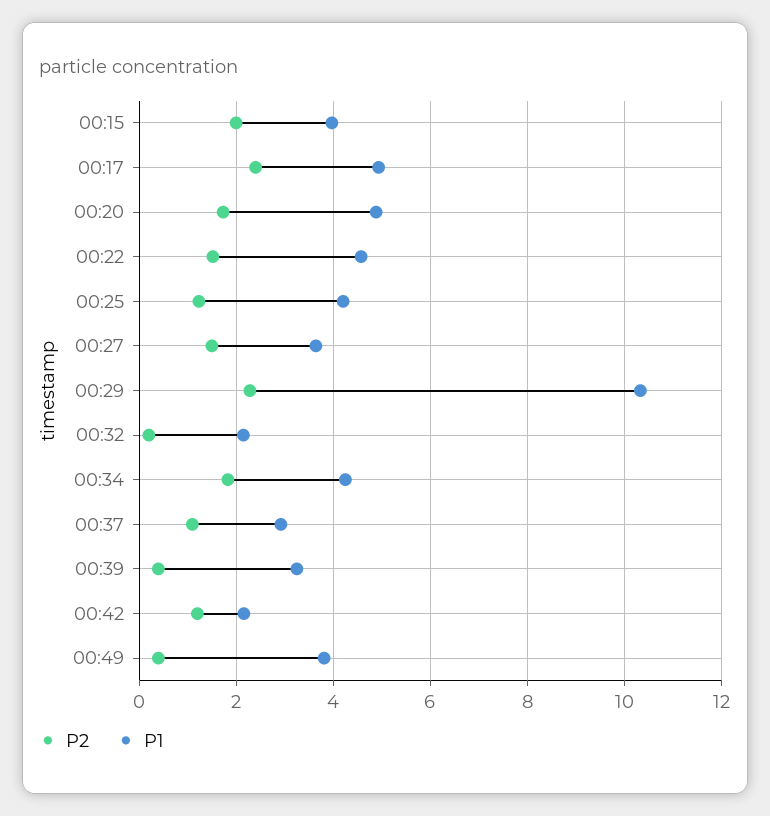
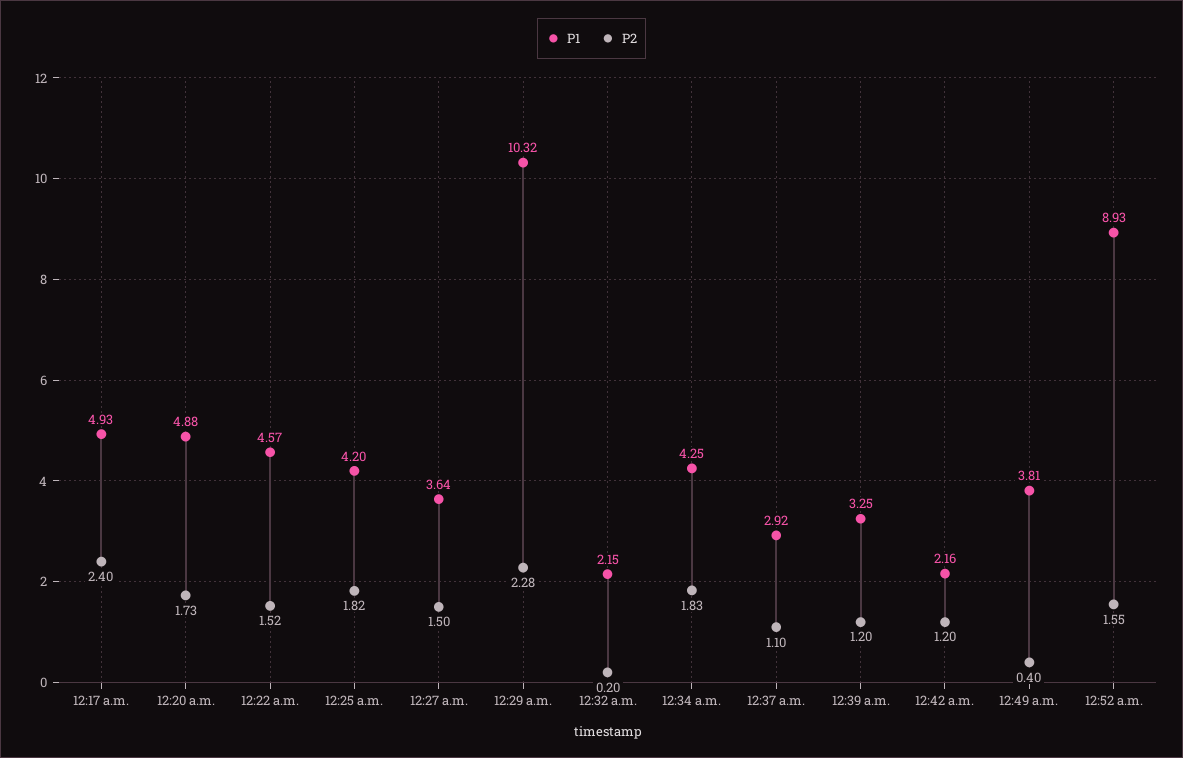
P2, 00:15: 2 -> none
P1, 00:15: 4 -> none
P2, 00:25: 1.2 -> 1.82
P2, 00:39: 0.4 -> 1.2
P1, 12:52 a.m.: none -> 8.93
P2, 12:52 a.m.: none -> 1.55

